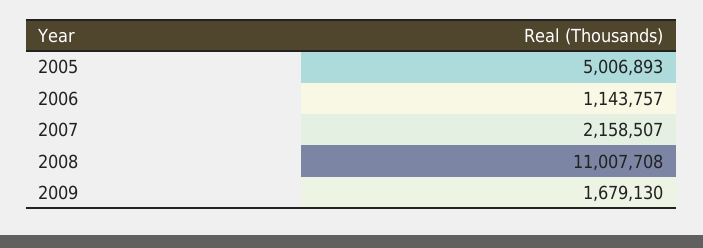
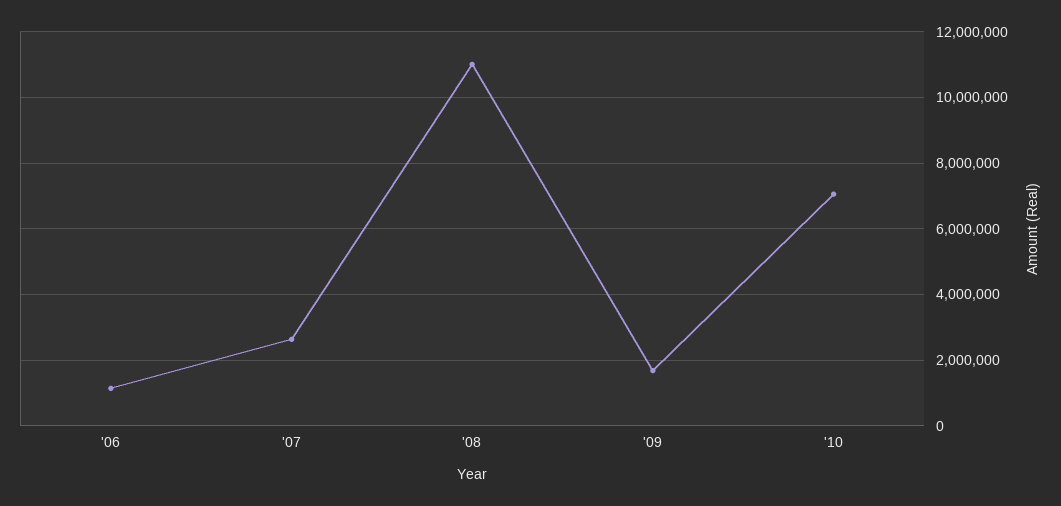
2005: 5006893 -> none
2007: 2158507 -> 2600000
'10: none -> 7000000

